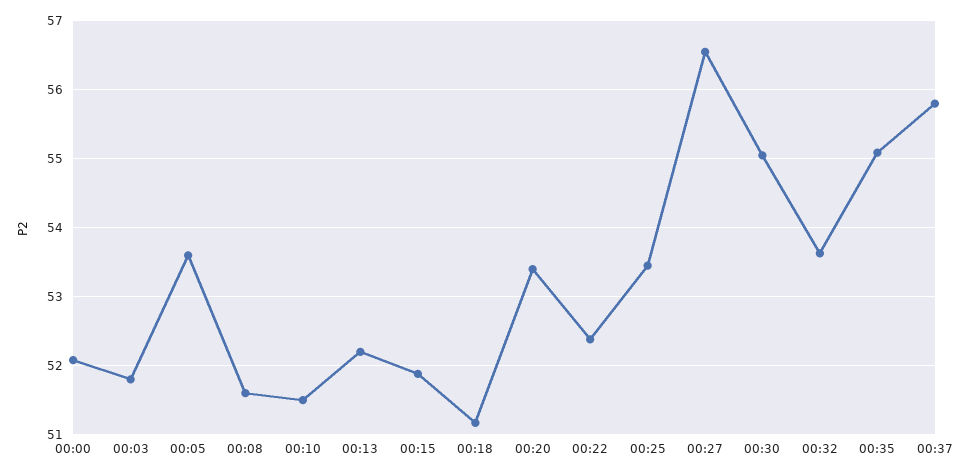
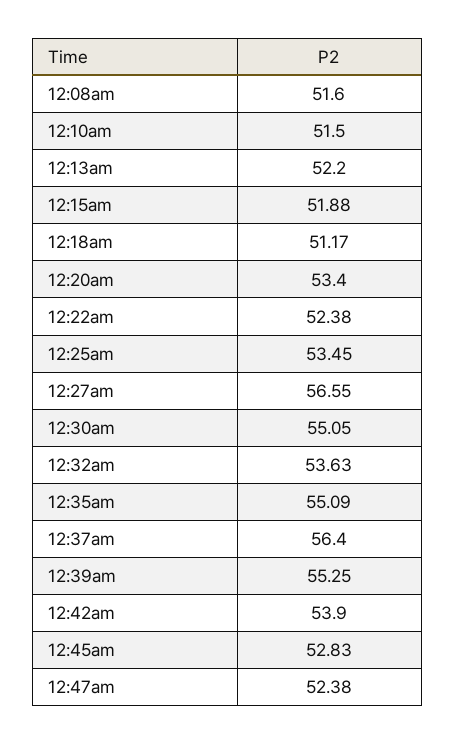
00:00: 52.1 -> none
00:03: 51.8 -> none
00:05: 53.6 -> none
00:37: 55.8 -> 56.4
12:39am: none -> 55.25
12:42am: none -> 53.9
12:45am: none -> 52.83
12:47am: none -> 52.38

